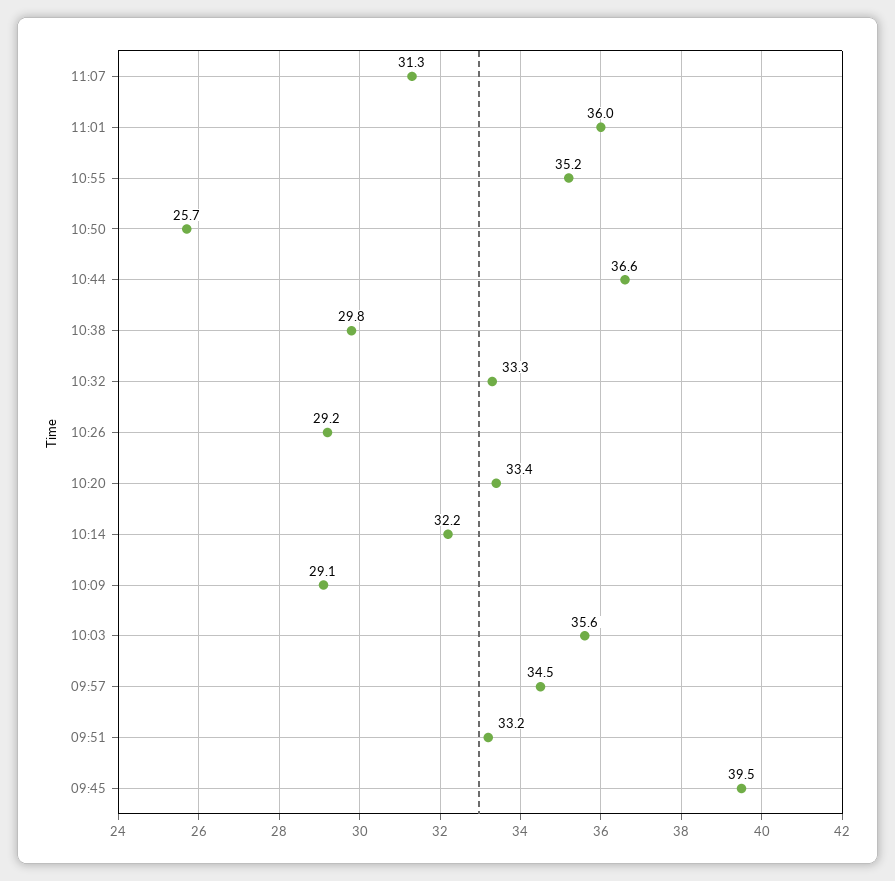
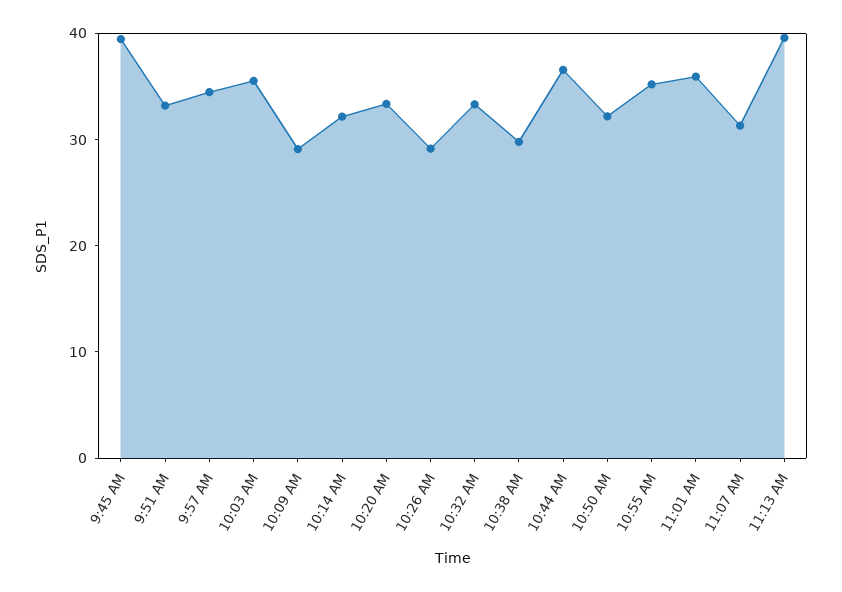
10:50: 25.7 -> 32
11:13 AM: none -> 40

